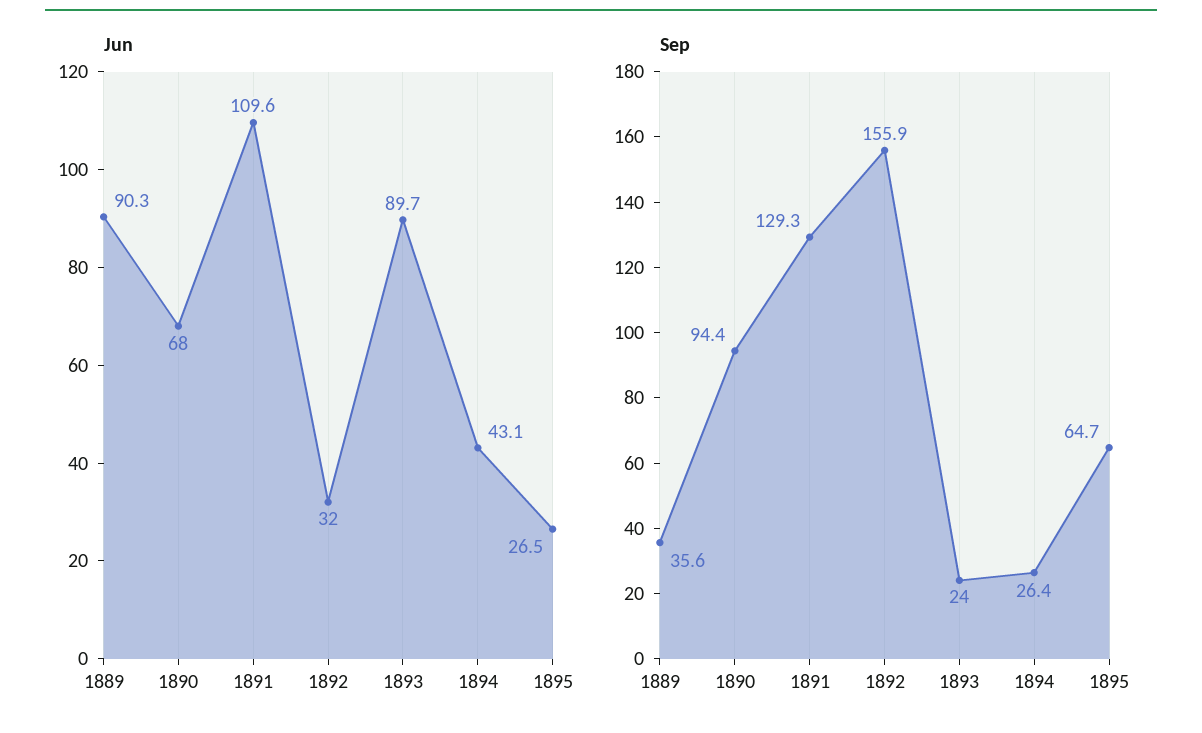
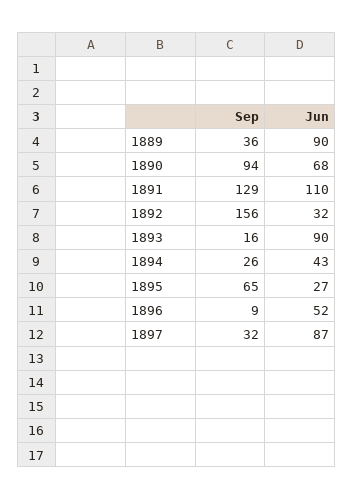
Sep, 1893: 24 -> 16
Sep, 1896: none -> 9
Jun, 1896: none -> 52
Sep, 1897: none -> 32
Jun, 1897: none -> 87

